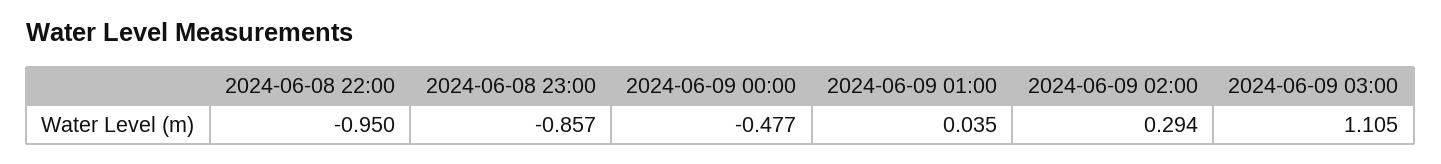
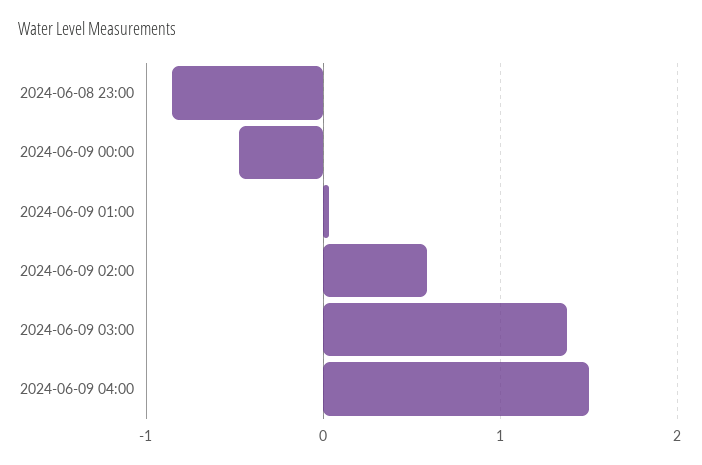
2024-06-08 22:00: -0.95 -> none
2024-06-09 02:00: 0.294 -> 0.6
2024-06-09 03:00: 1.105 -> 1.4
2024-06-09 04:00: none -> 1.5

